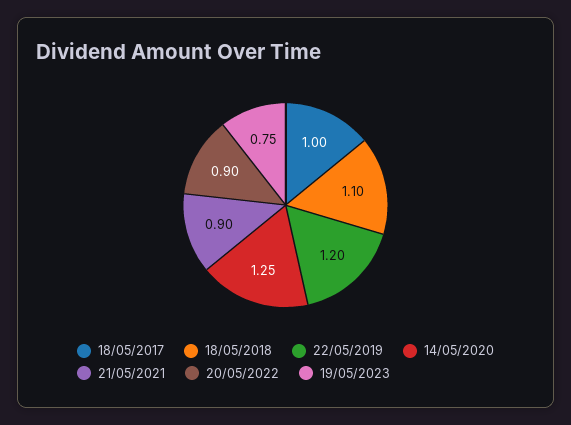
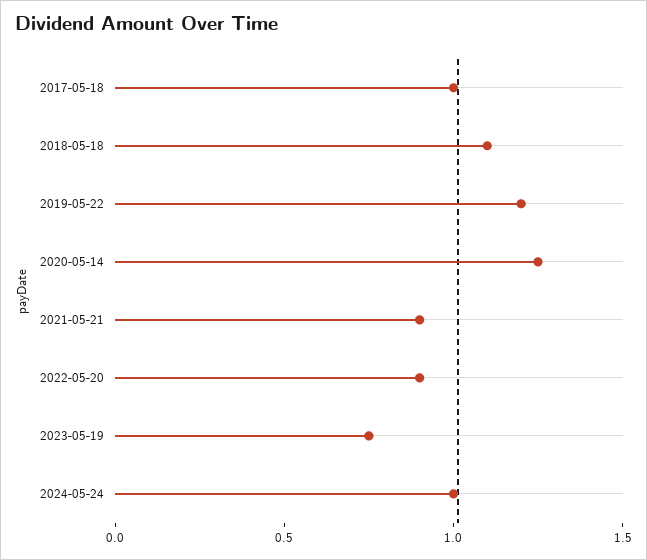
2024-05-24: none -> 1

